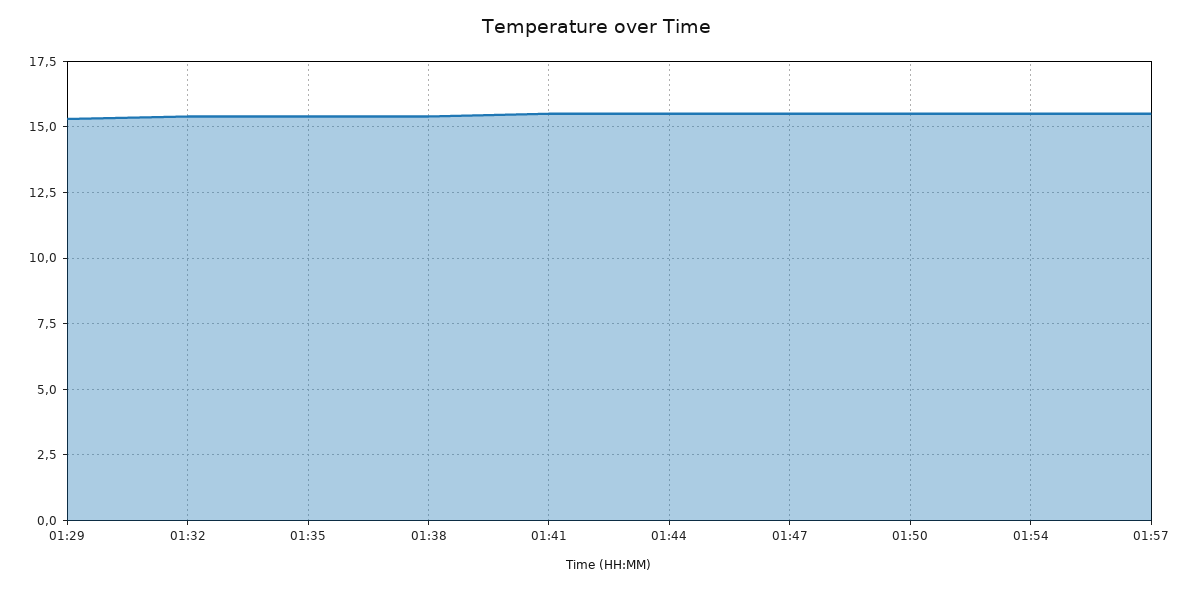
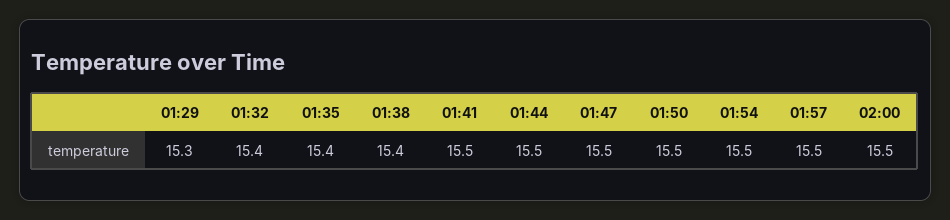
02:00: none -> 15.5

